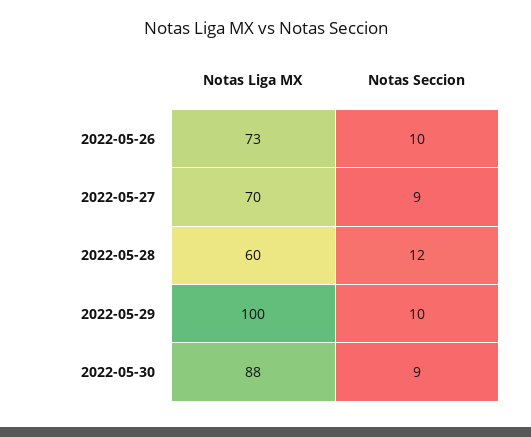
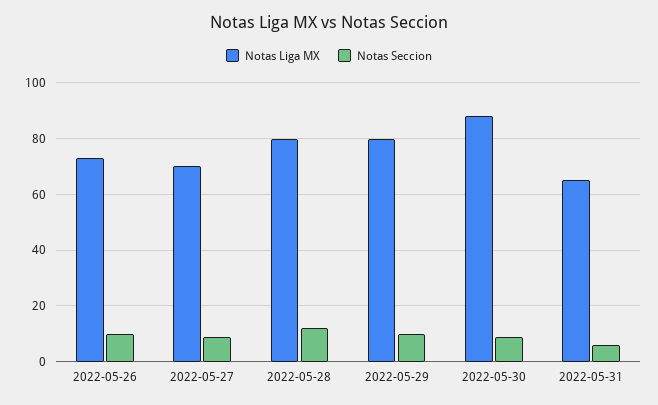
Notas Liga MX, 2022-05-28: 60 -> 80
Notas Liga MX, 2022-05-29: 100 -> 80
Notas Liga MX, 2022-05-31: none -> 65
Notas Seccion, 2022-05-31: none -> 5

